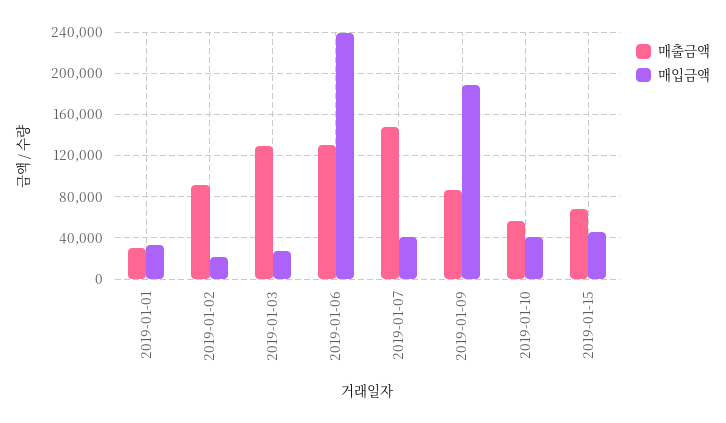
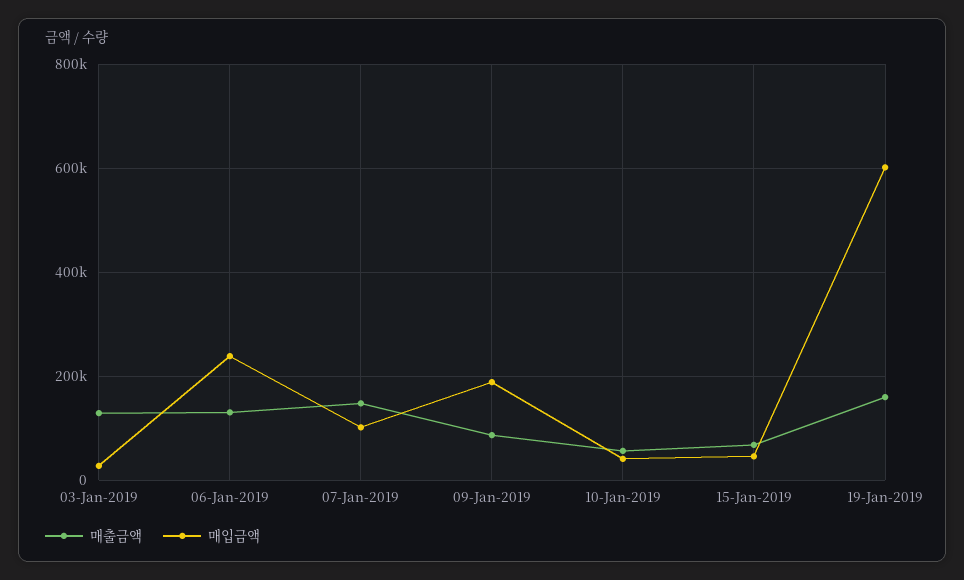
매출금액, 2019-01-01: 30000 -> none
매입금액, 2019-01-01: 30000 -> none
매출금액, 2019-01-02: 90000 -> none
매입금액, 2019-01-02: 20000 -> none
매입금액, 2019-01-07: 40000 -> 100000
매출금액, 19-Jan-2019: none -> 160000
매입금액, 19-Jan-2019: none -> 600000

